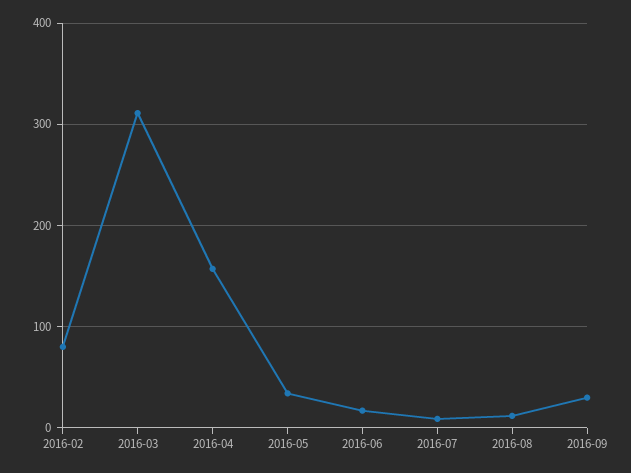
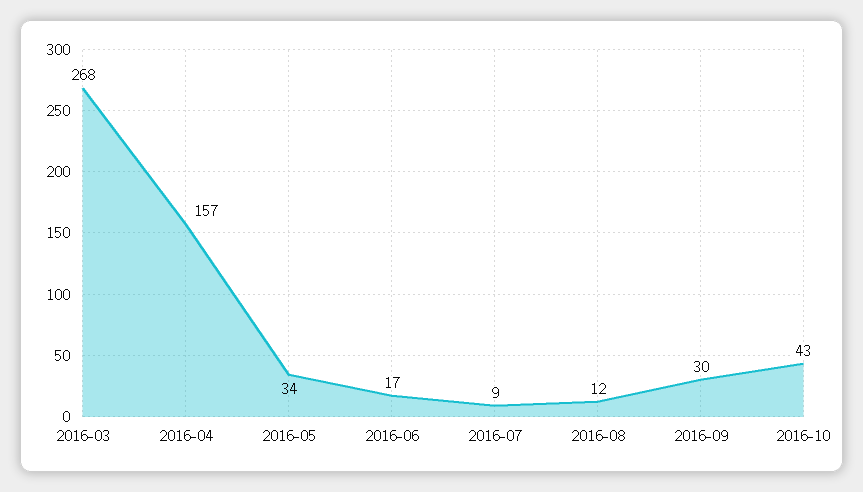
2016-02: 80 -> none
2016-03: 310 -> 268
2016-10: none -> 43

